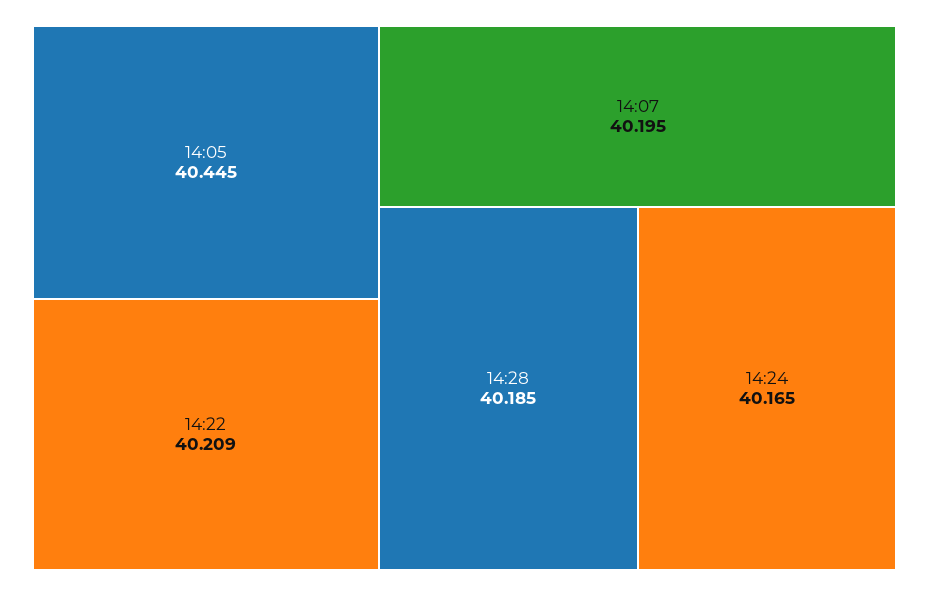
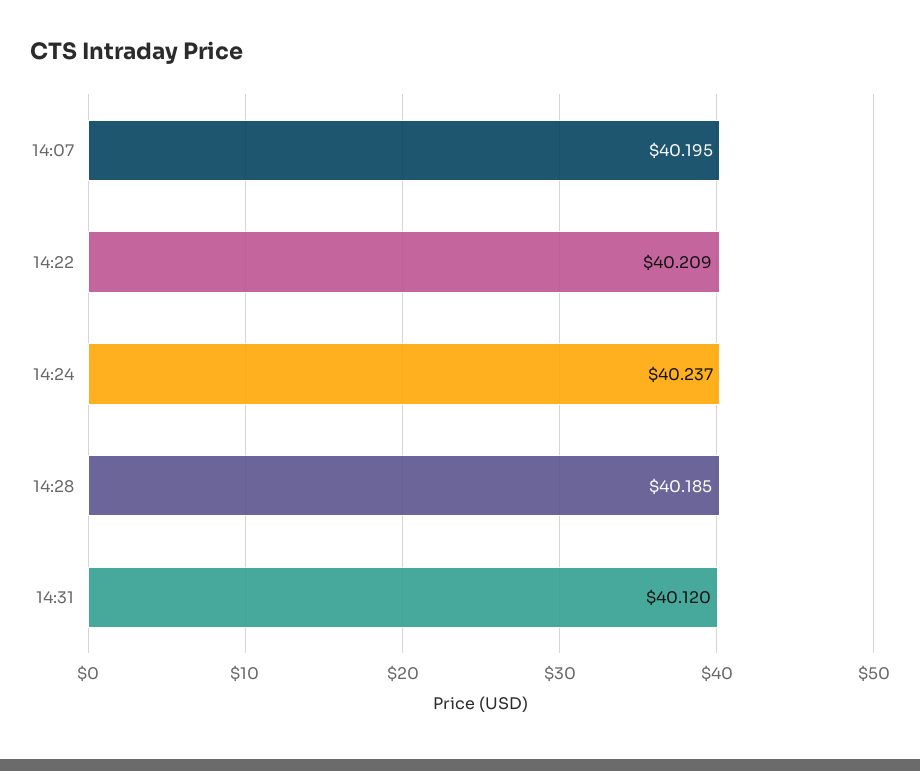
14:05: 40.445 -> none
14:24: 40.165 -> 40.237
14:31: none -> 40.12

